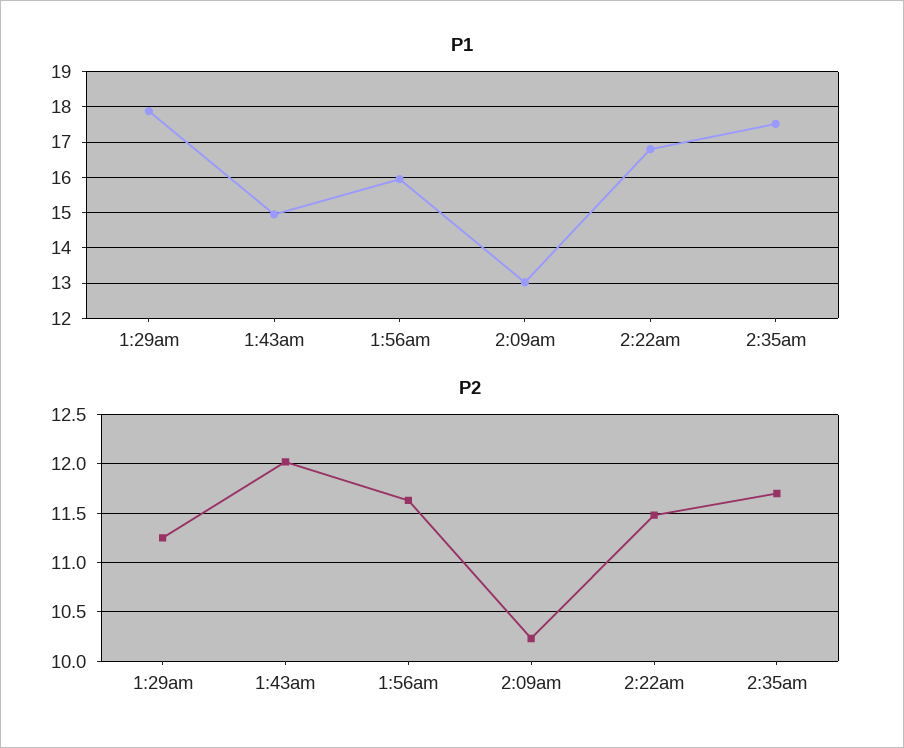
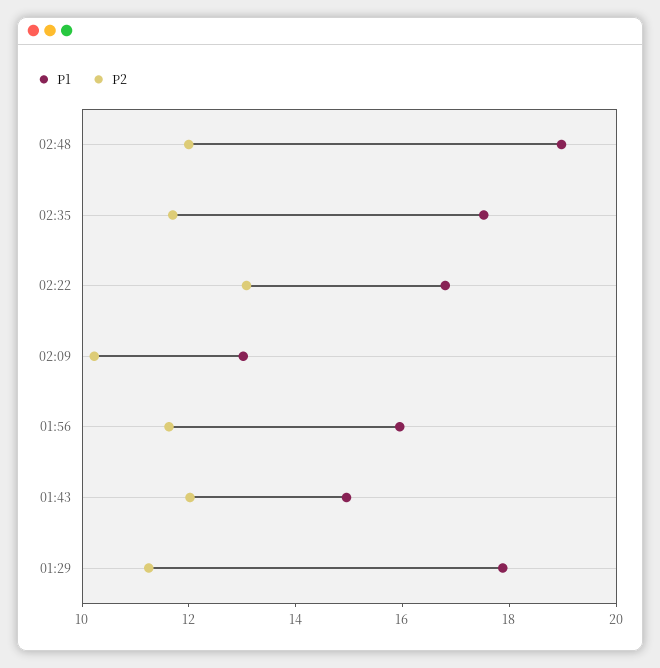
P2, 2:22am: 11.5 -> 13
P1, 02:48: none -> 19
P2, 02:48: none -> 12

